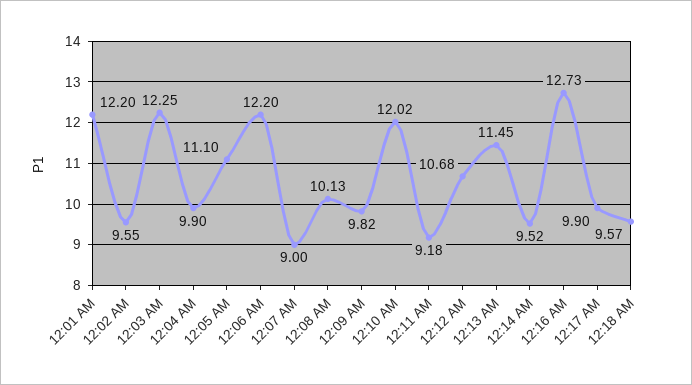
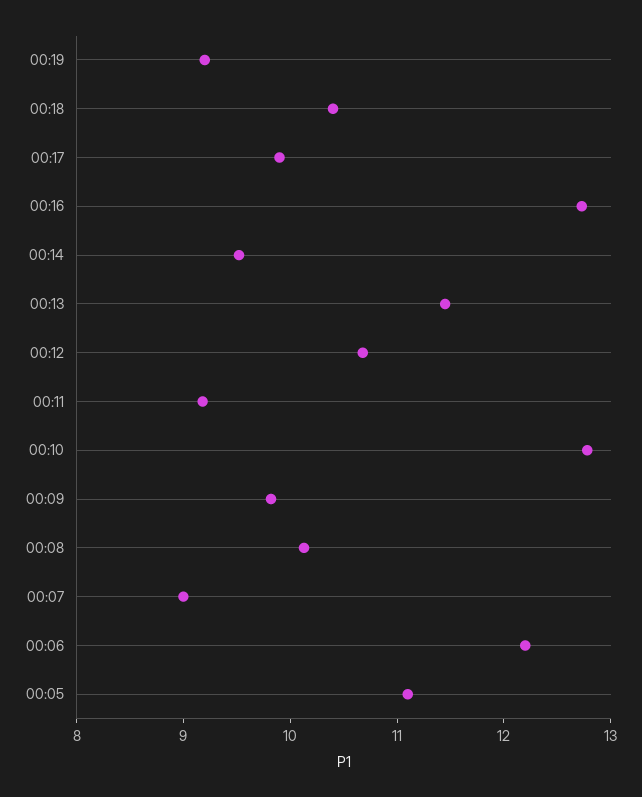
12:01 AM: 12.2 -> none
12:02 AM: 9.55 -> none
12:03 AM: 12.25 -> none
12:04 AM: 9.9 -> none
12:10 AM: 12.02 -> 12.8
12:18 AM: 9.57 -> 10.4
00:19: none -> 9.2

